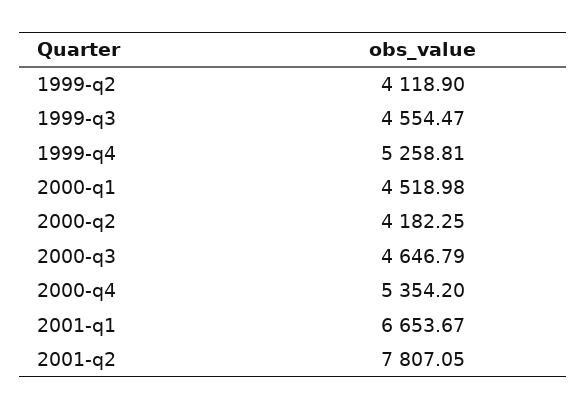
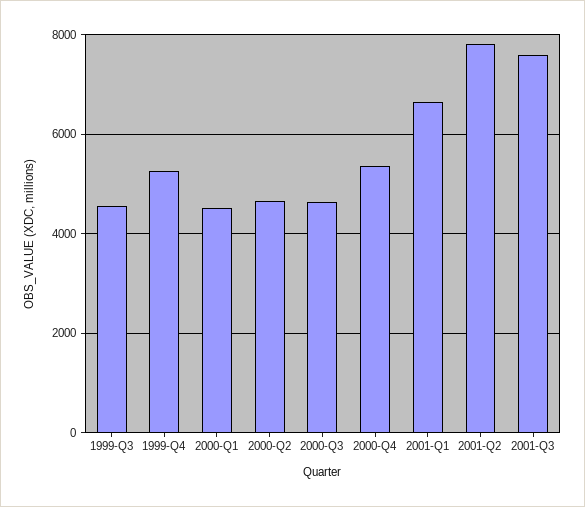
1999-q2: 4118.9 -> none
2000-q2: 4182.25 -> 4600
2001-Q3: none -> 7600

